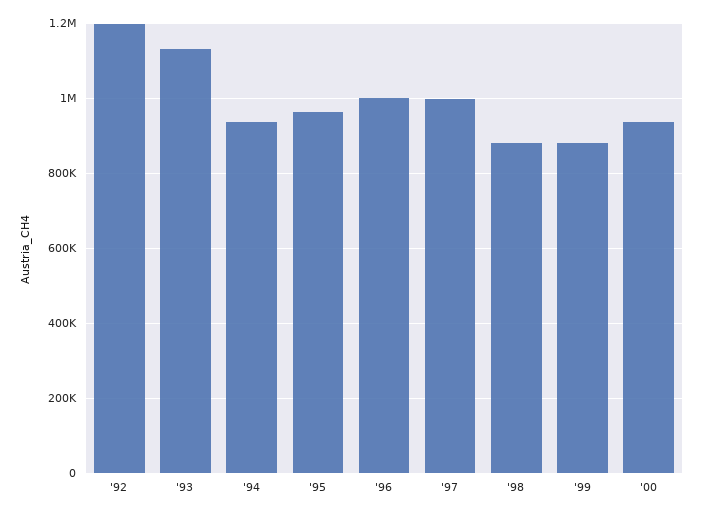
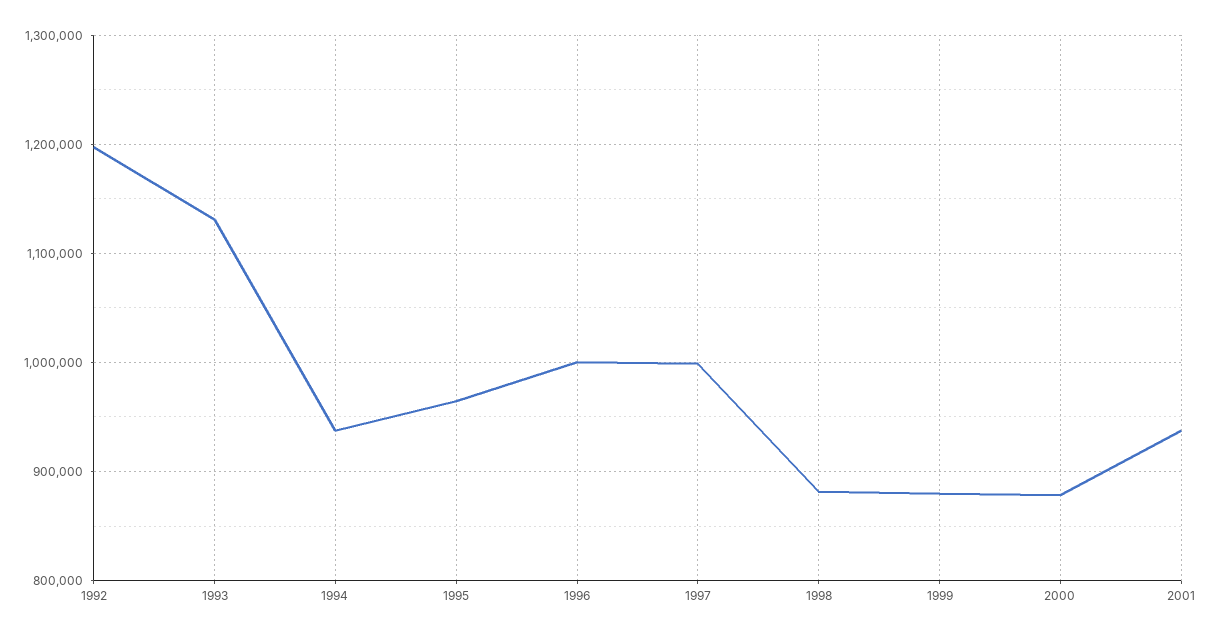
'00: 940000 -> 880000
2001: none -> 940000

